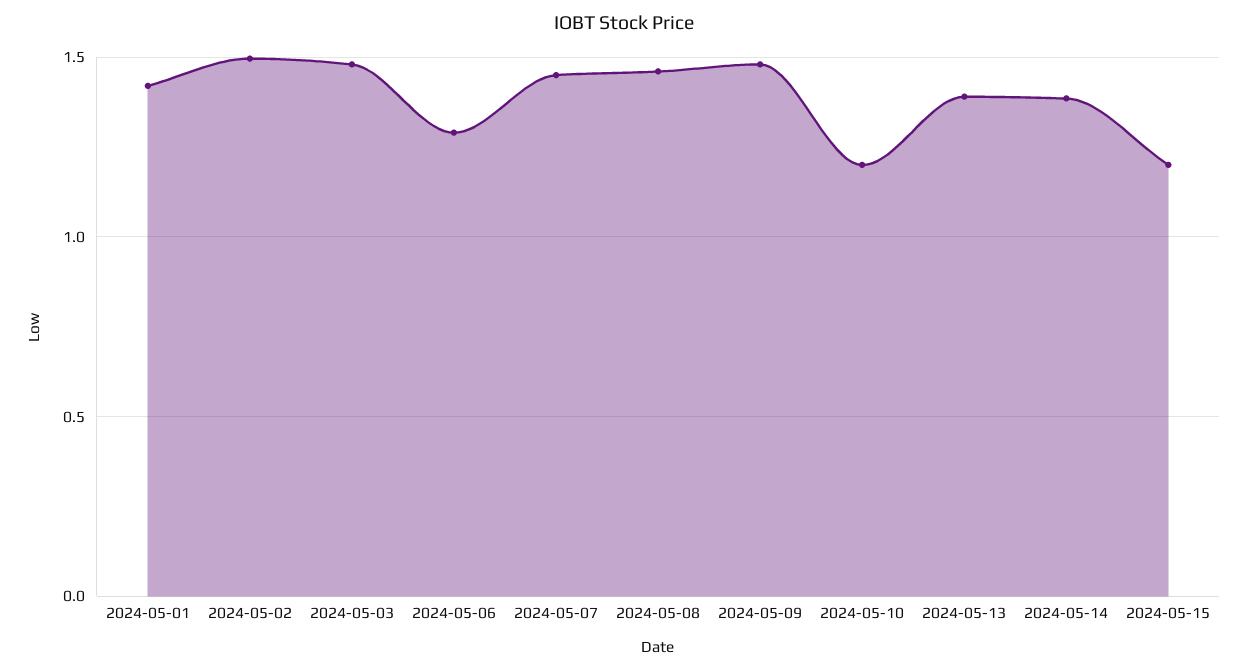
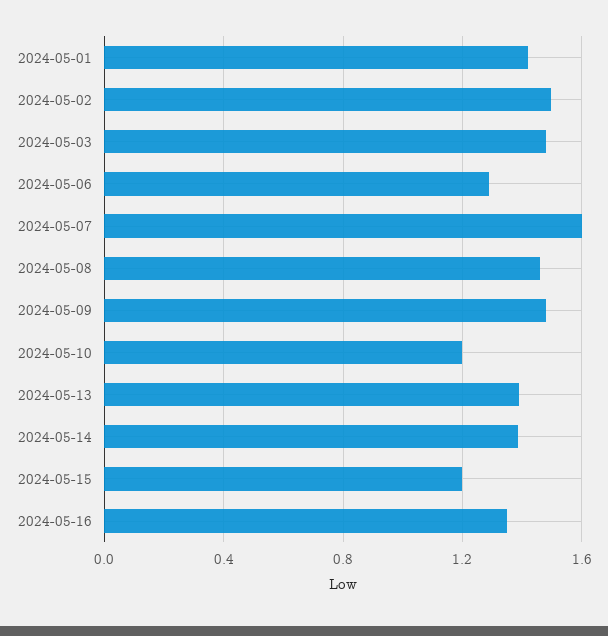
2024-05-07: 1.45 -> 1.6
2024-05-16: none -> 1.35

